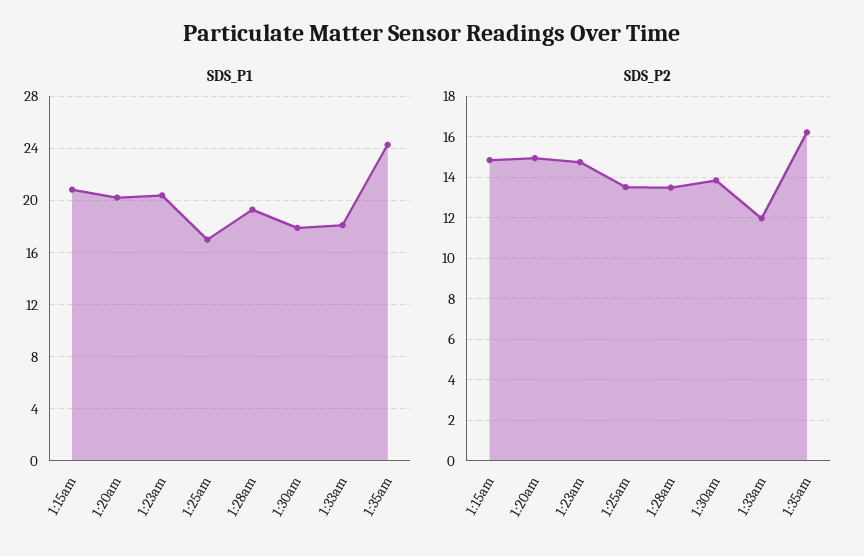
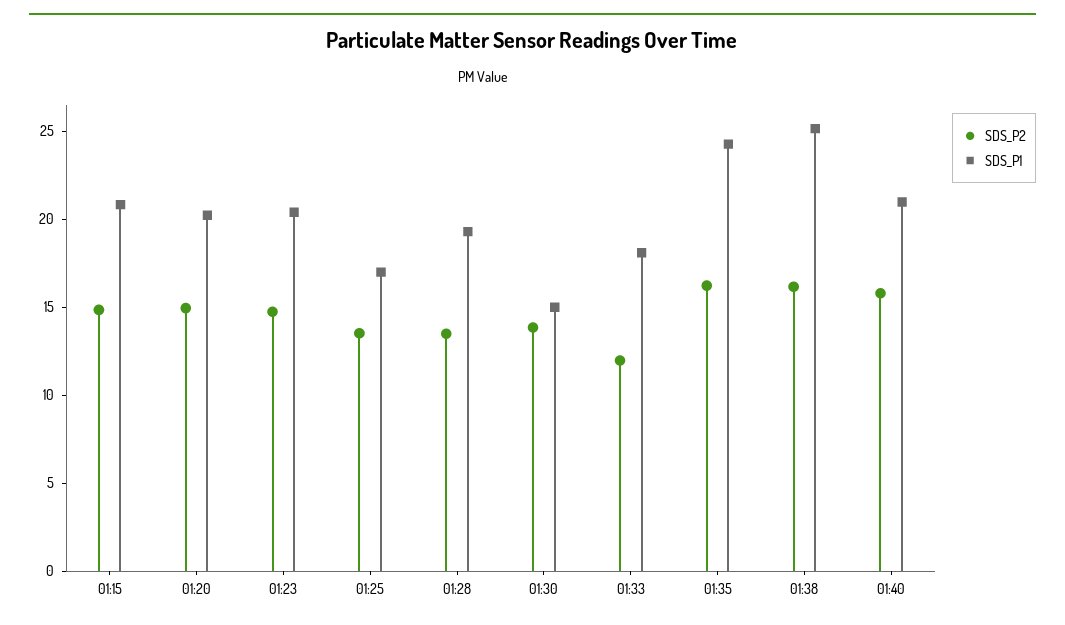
SDS_P1, 1:30am: 18 -> 15
SDS_P2, 01:38: none -> 16
SDS_P1, 01:38: none -> 25
SDS_P2, 01:40: none -> 16
SDS_P1, 01:40: none -> 21

